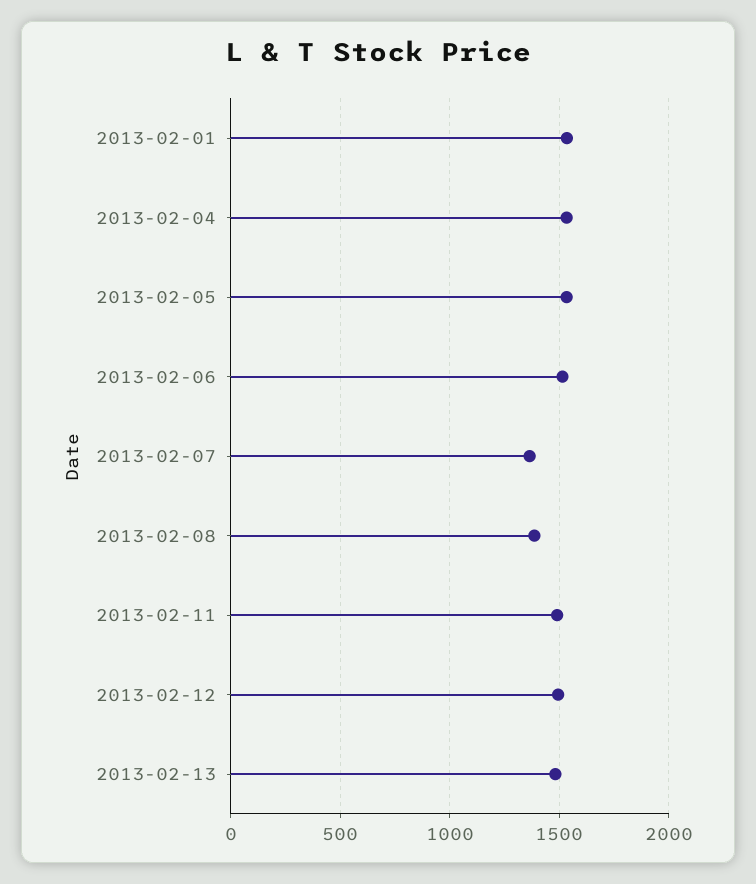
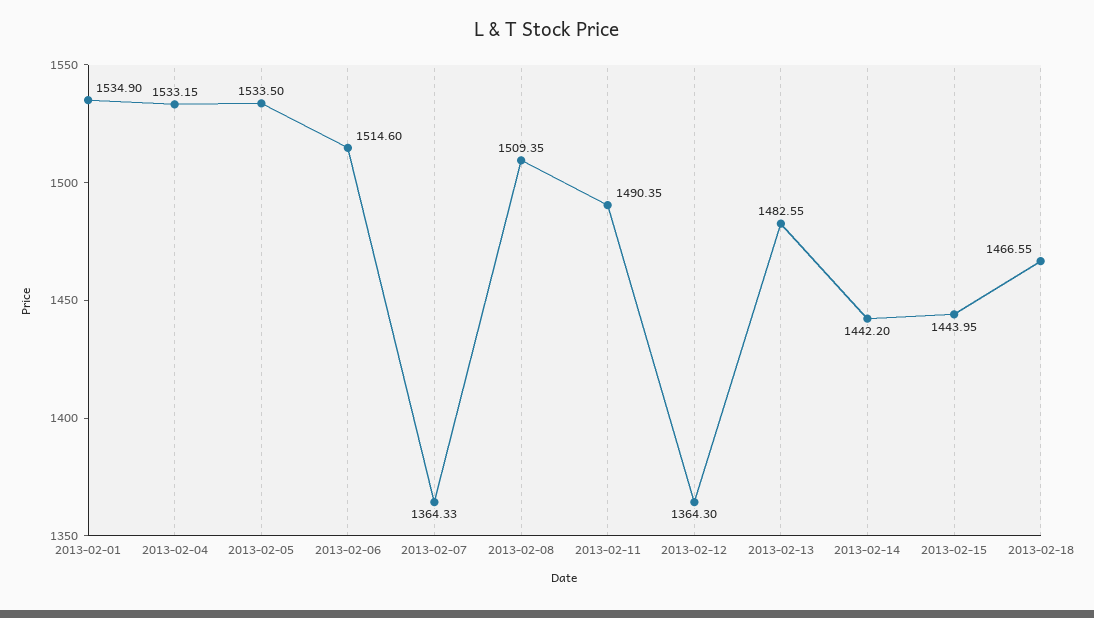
2013-02-08: 1400 -> 1509.35
2013-02-12: 1500 -> 1364.3
2013-02-14: none -> 1442.2
2013-02-15: none -> 1443.95
2013-02-18: none -> 1466.55

